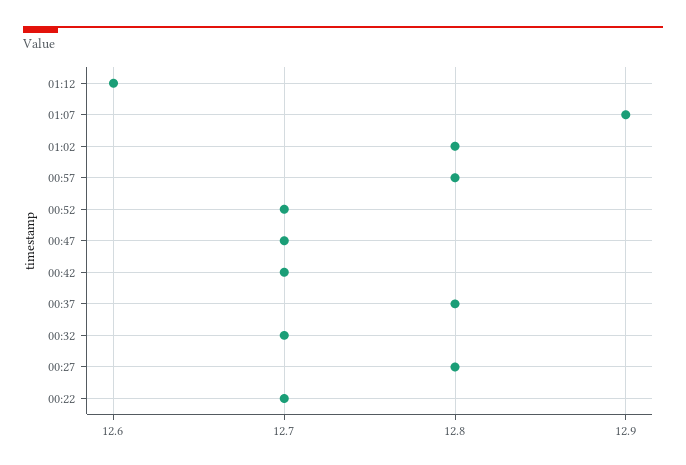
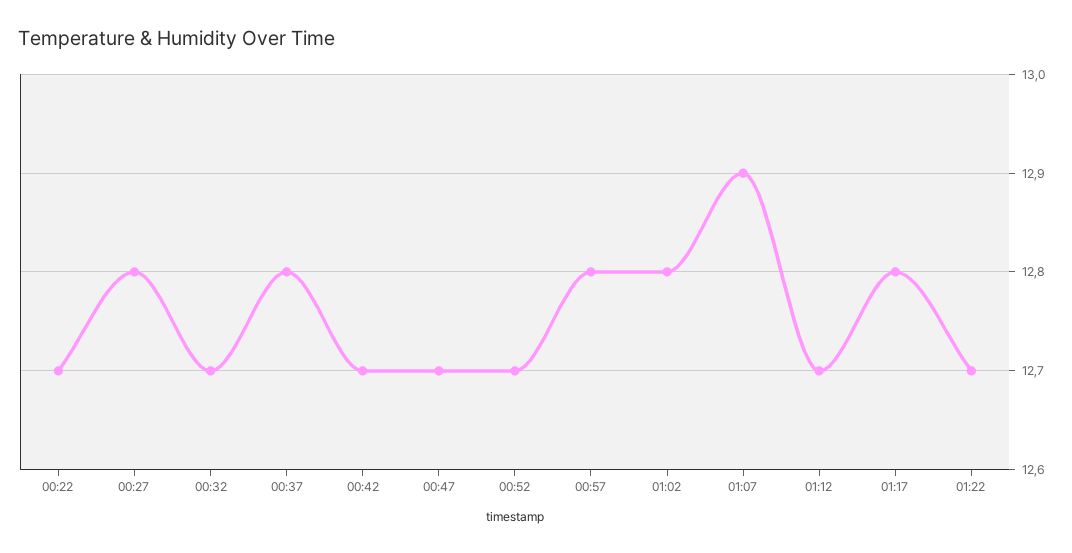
01:12: 12.6 -> 12.7
01:17: none -> 12.8
01:22: none -> 12.7

